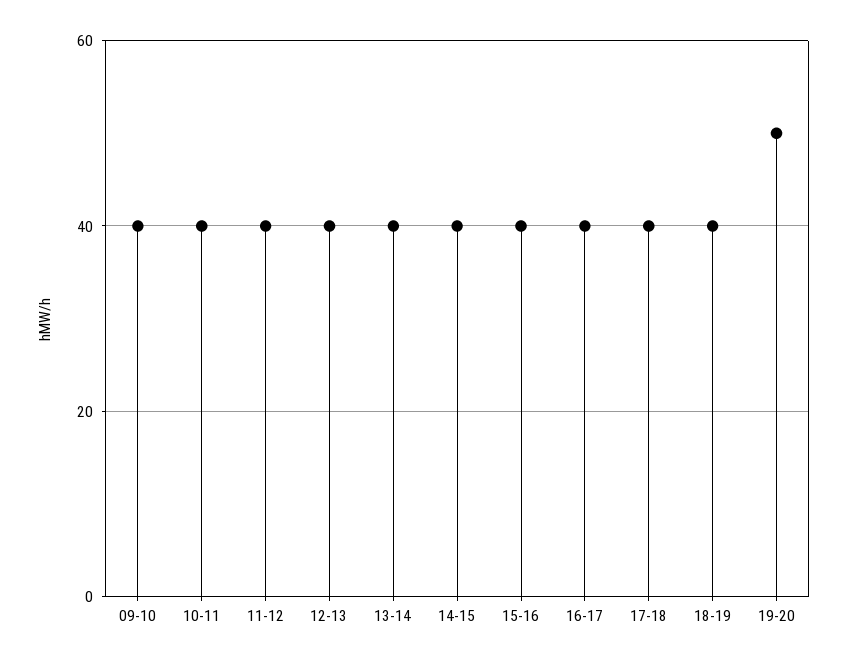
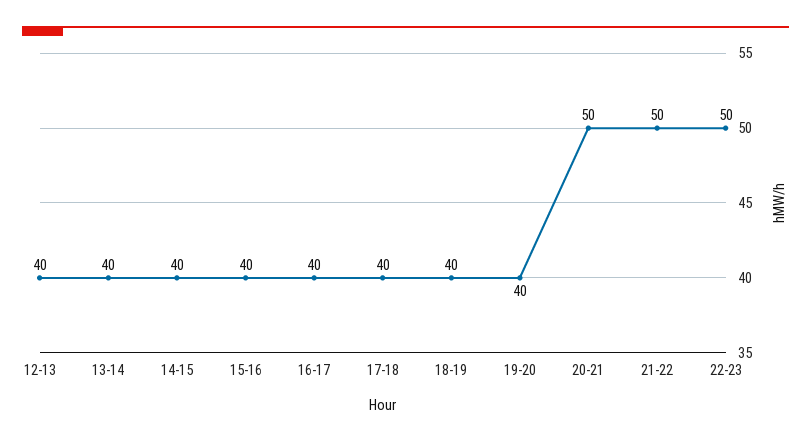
09-10: 40 -> none
10-11: 40 -> none
11-12: 40 -> none
19-20: 50 -> 40
20-21: none -> 50
21-22: none -> 50
22-23: none -> 50

